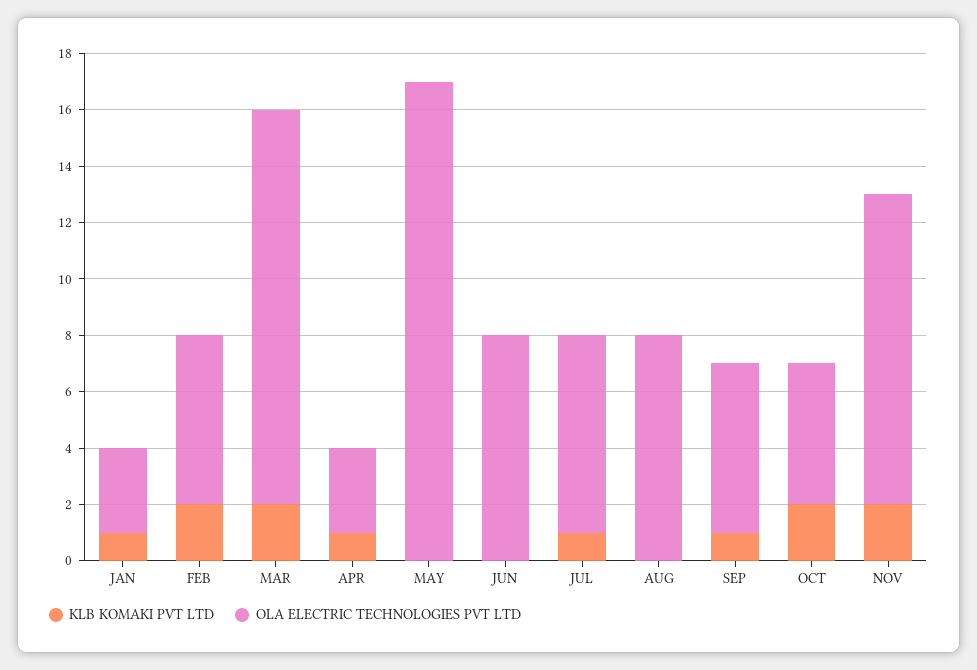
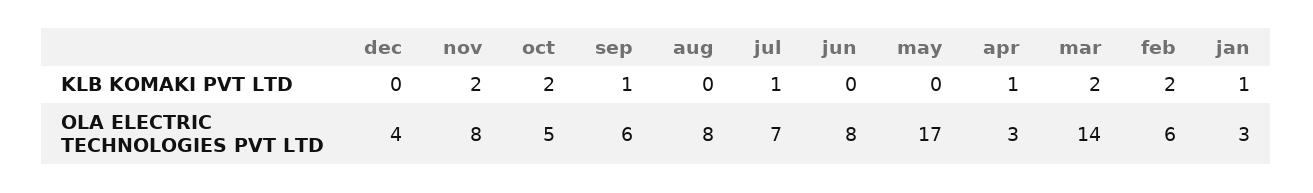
OLA ELECTRIC TECHNOLOGIES PVT LTD, NOV: 11 -> 8
KLB KOMAKI PVT LTD, dec: none -> 0
OLA ELECTRIC TECHNOLOGIES PVT LTD, dec: none -> 4

